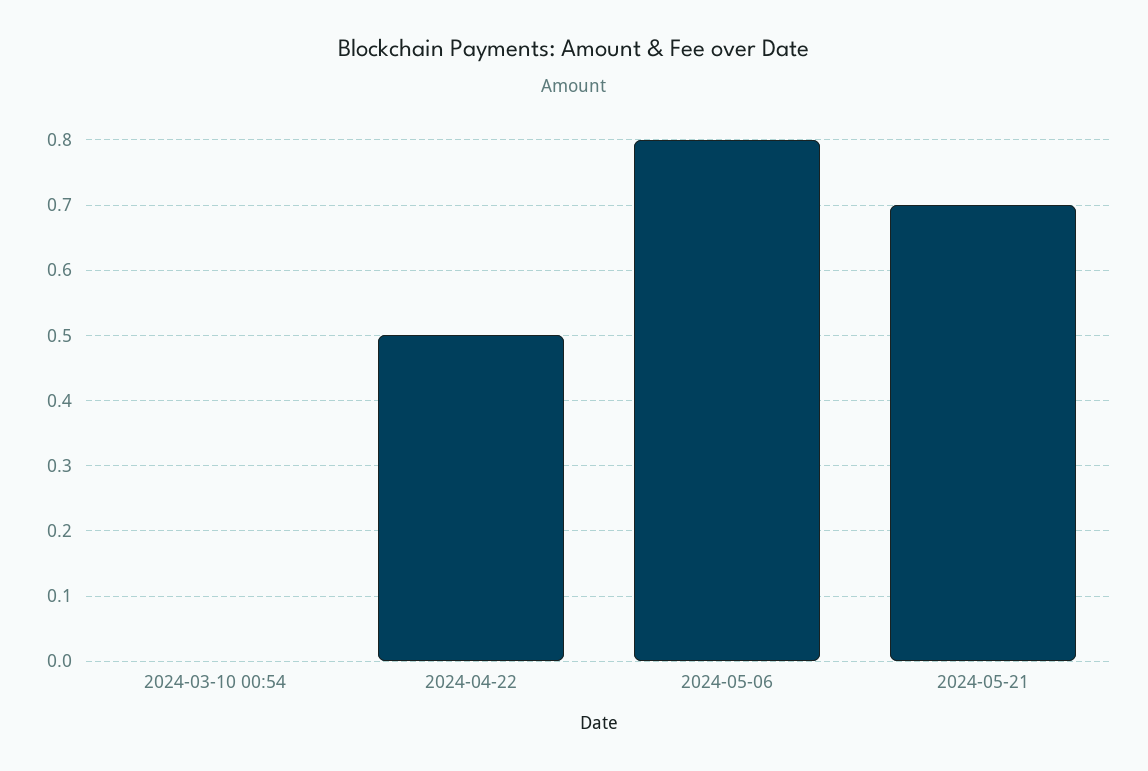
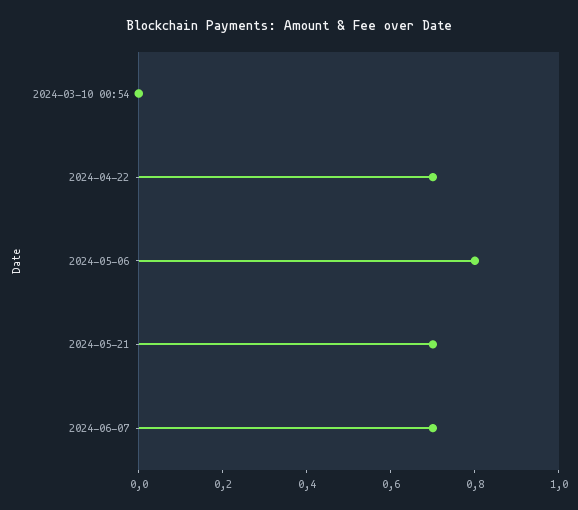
2024-04-22: 0.5 -> 0.7
2024-06-07: none -> 0.7

